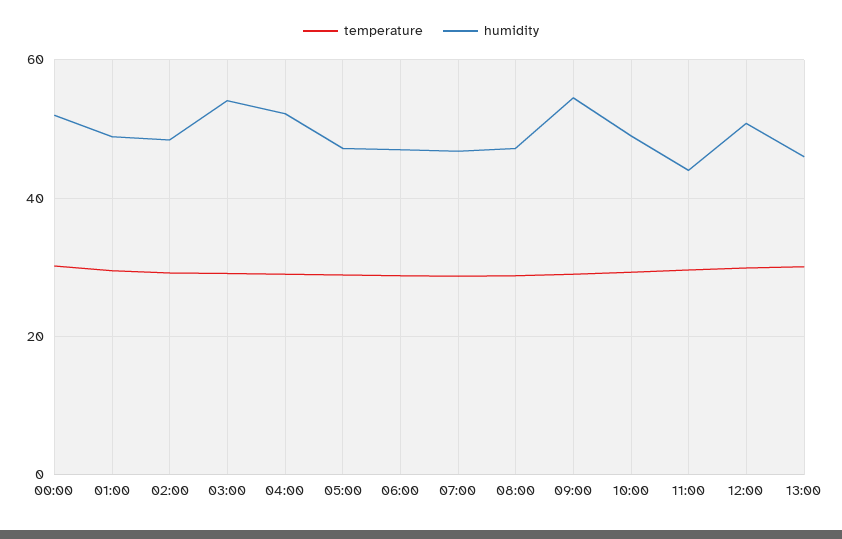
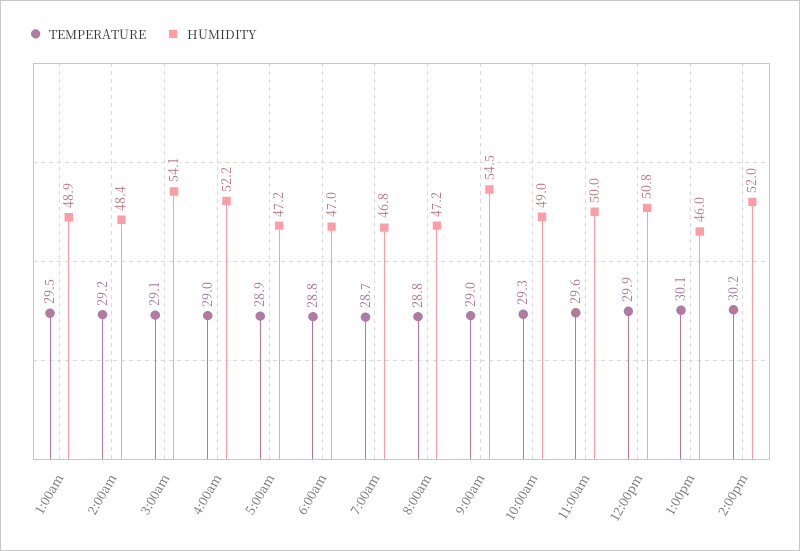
temperature, 00:00: 30 -> none
humidity, 00:00: 52 -> none
humidity, 11:00: 44 -> 50
temperature, 2:00pm: none -> 30.2
humidity, 2:00pm: none -> 52

